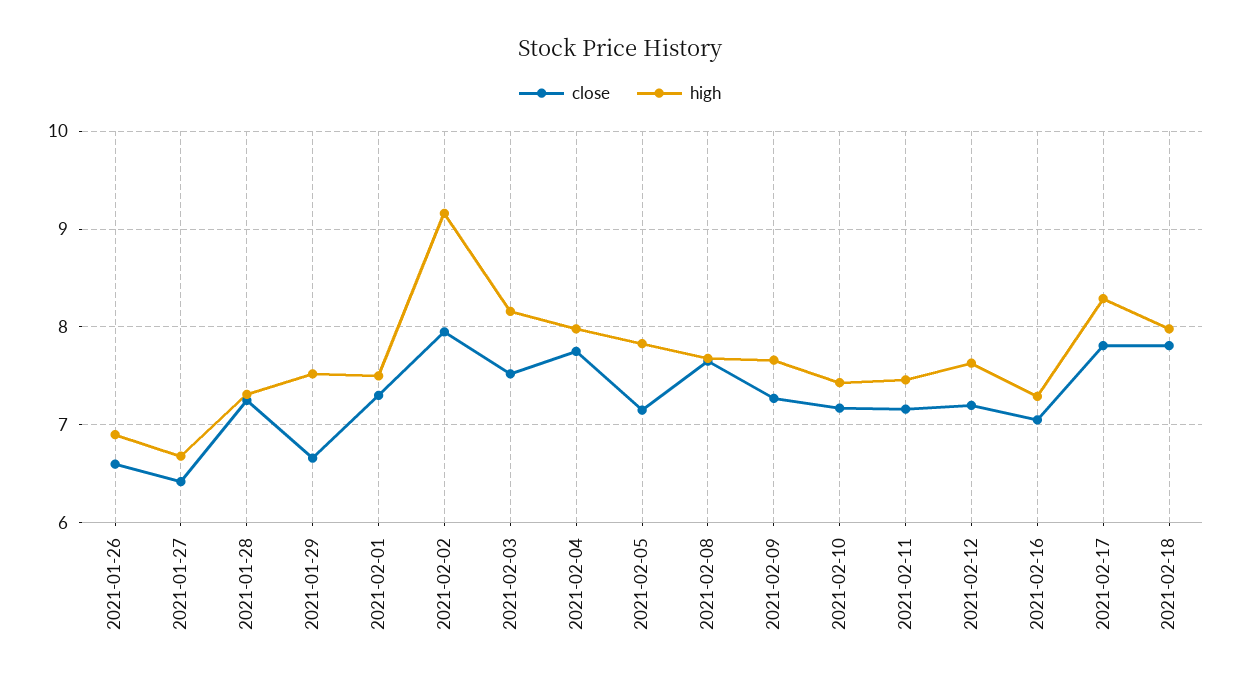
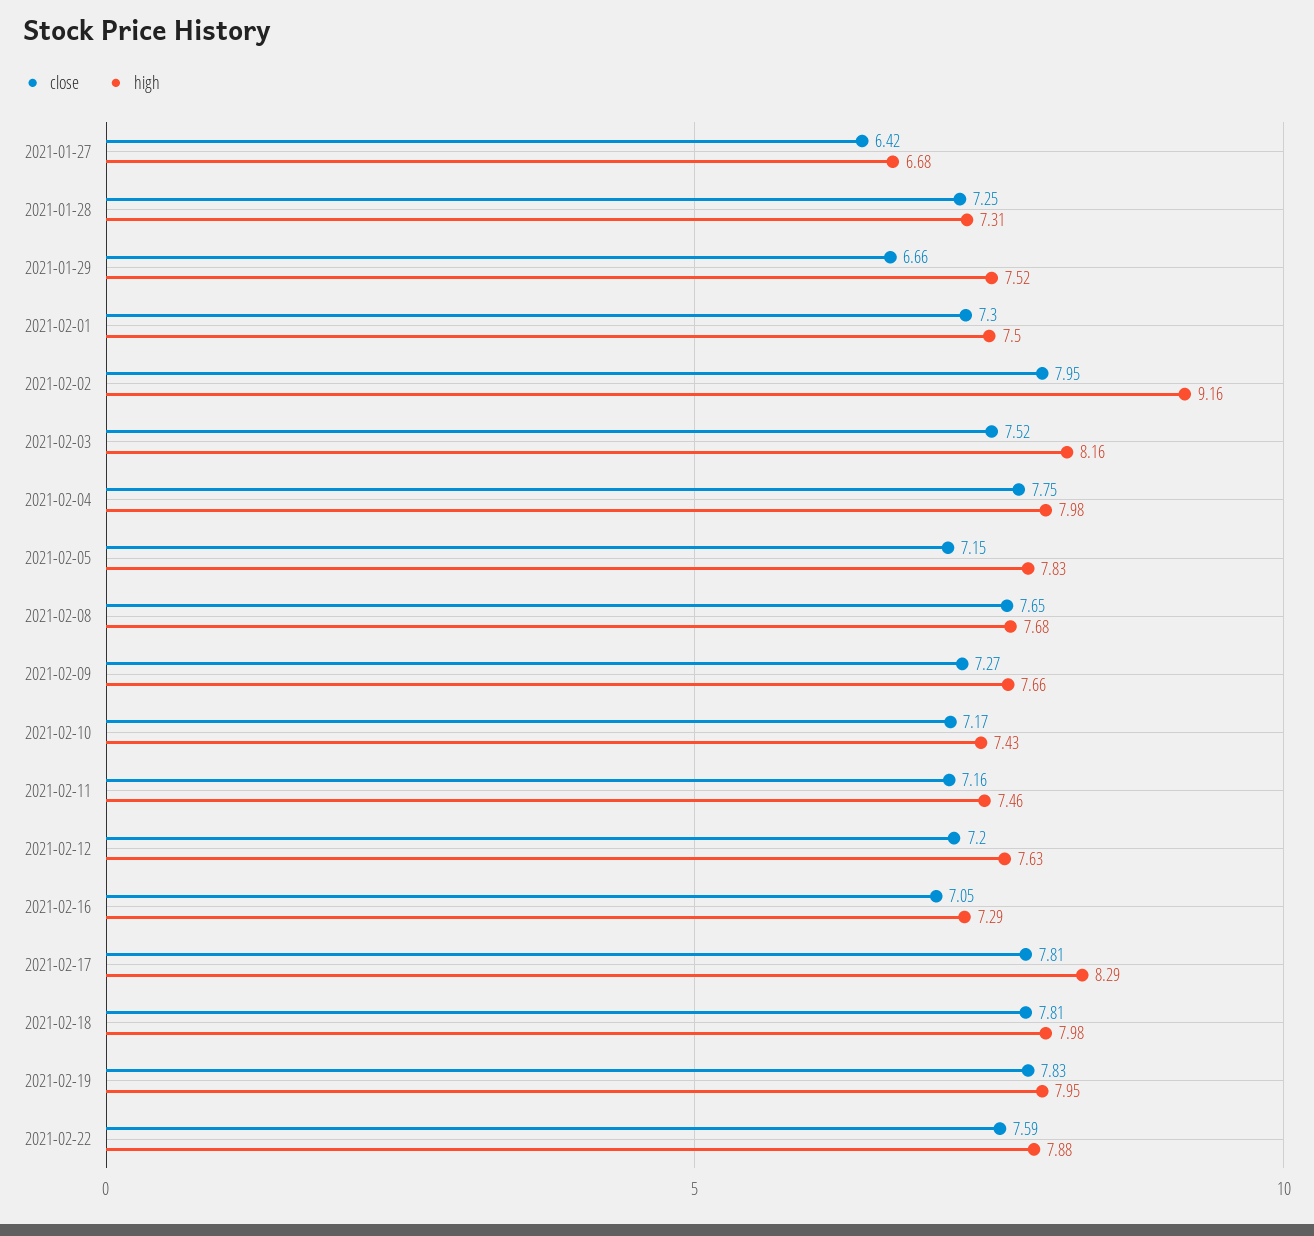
close, 2021-01-26: 6.6 -> none
high, 2021-01-26: 6.9 -> none
close, 2021-02-19: none -> 7.83
high, 2021-02-19: none -> 7.95
close, 2021-02-22: none -> 7.59
high, 2021-02-22: none -> 7.88

